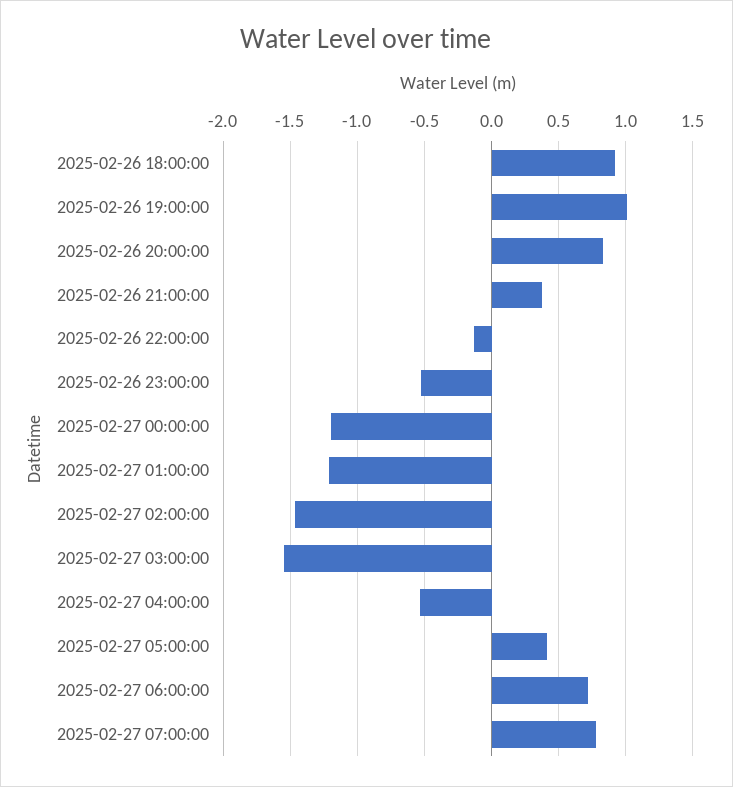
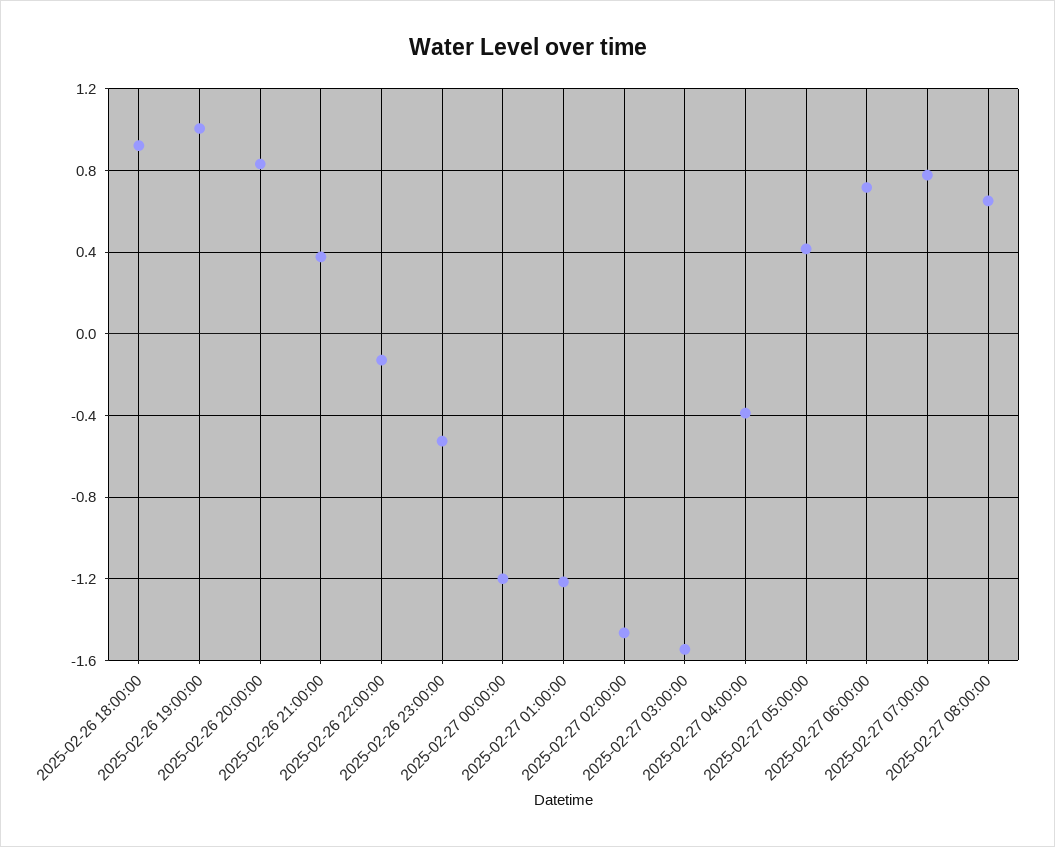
2025-02-27 04:00:00: -0.55 -> -0.4
2025-02-27 08:00:00: none -> 0.65

